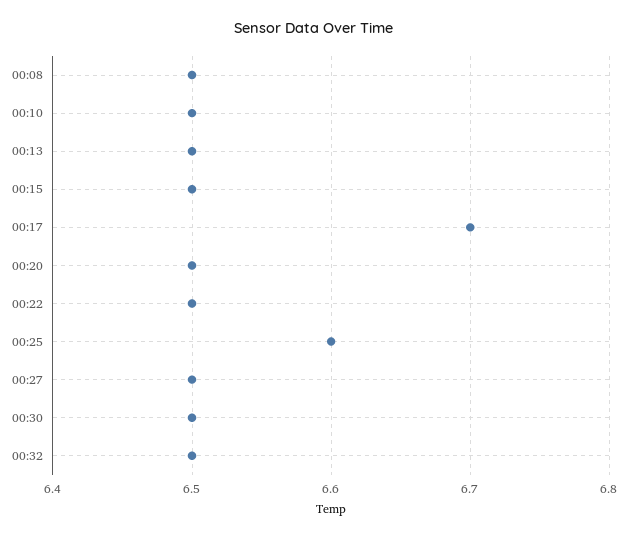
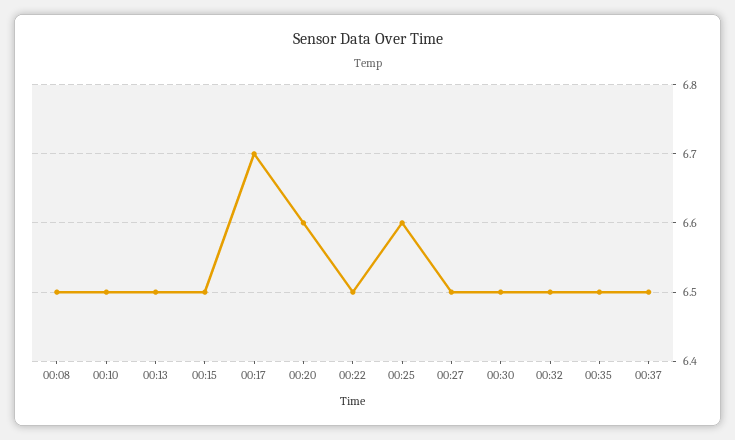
00:20: 6.5 -> 6.6
00:35: none -> 6.5
00:37: none -> 6.5

